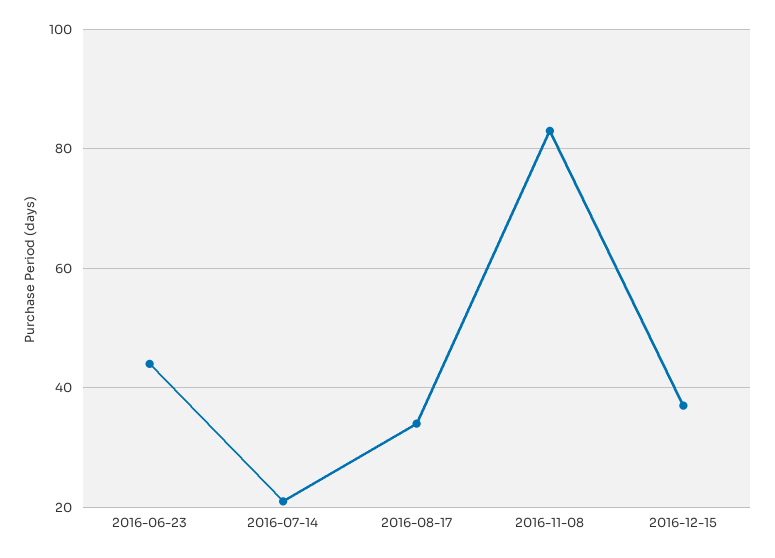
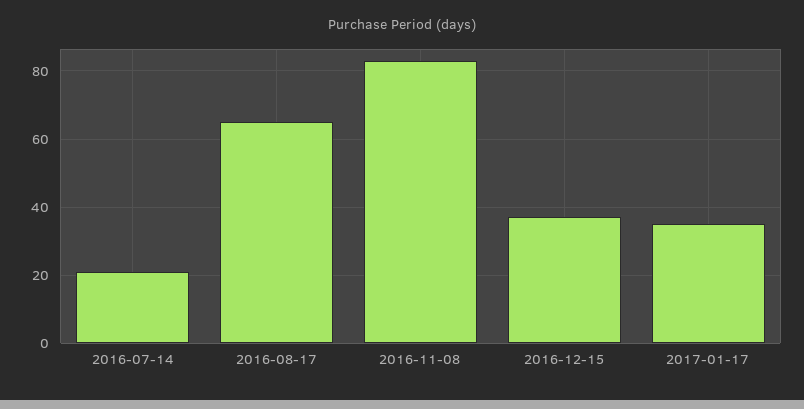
2016-06-23: 45 -> none
2016-08-17: 35 -> 65
2017-01-17: none -> 35

